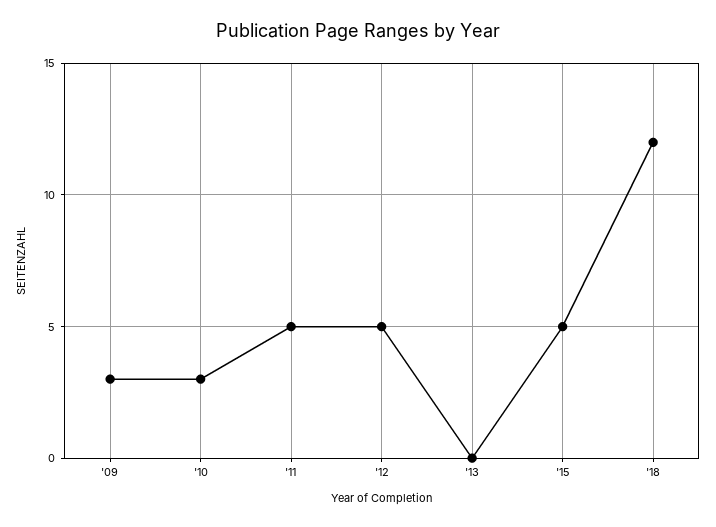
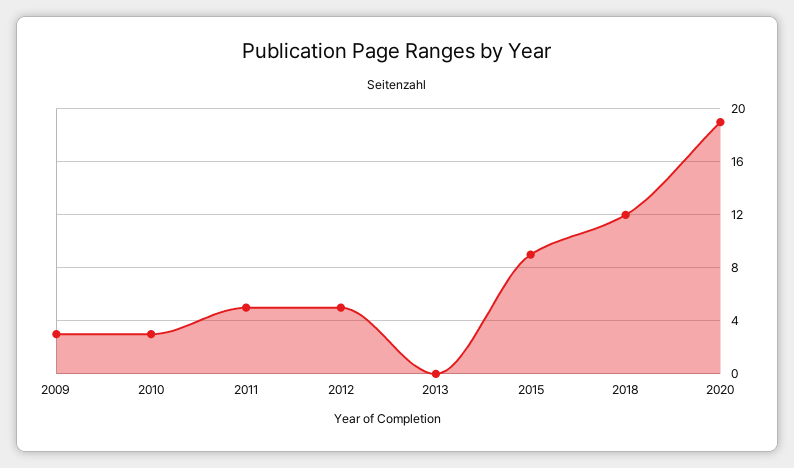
'15: 5 -> 9
2020: none -> 19

